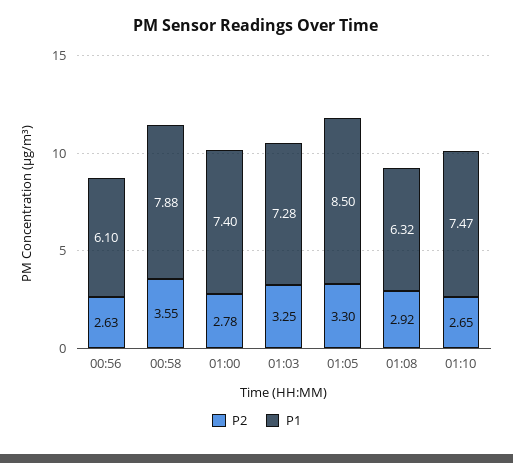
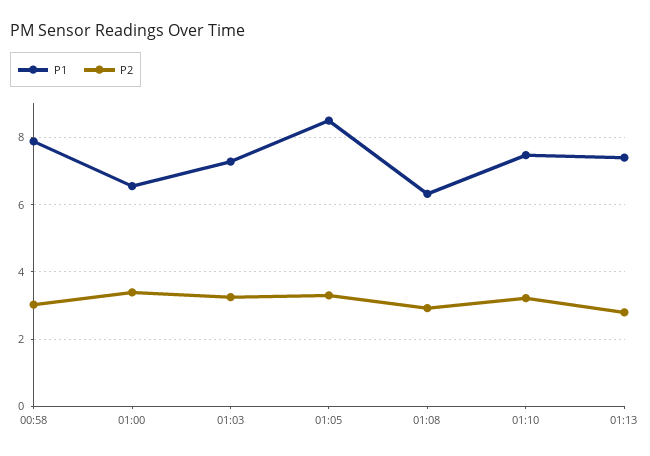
P2, 00:56: 2.63 -> none
P1, 00:56: 6.1 -> none
P2, 00:58: 3.55 -> 3
P2, 01:00: 2.78 -> 3.4
P1, 01:00: 7.4 -> 6.6
P2, 01:10: 2.65 -> 3.2
P1, 01:13: none -> 7.4
P2, 01:13: none -> 2.8

